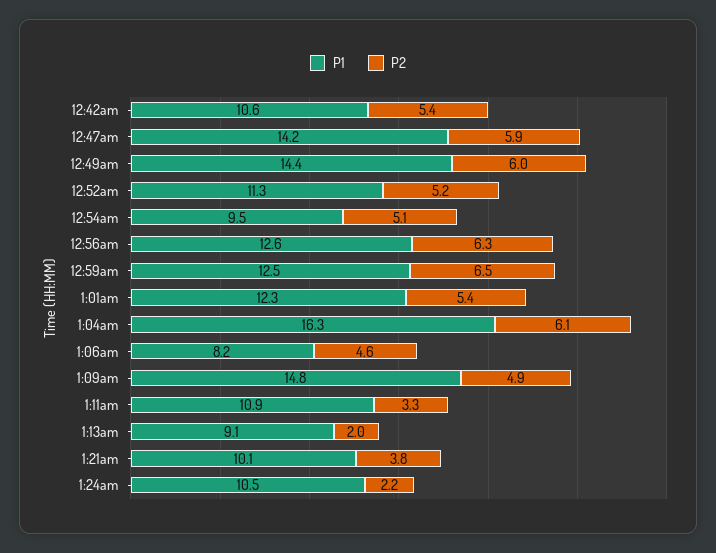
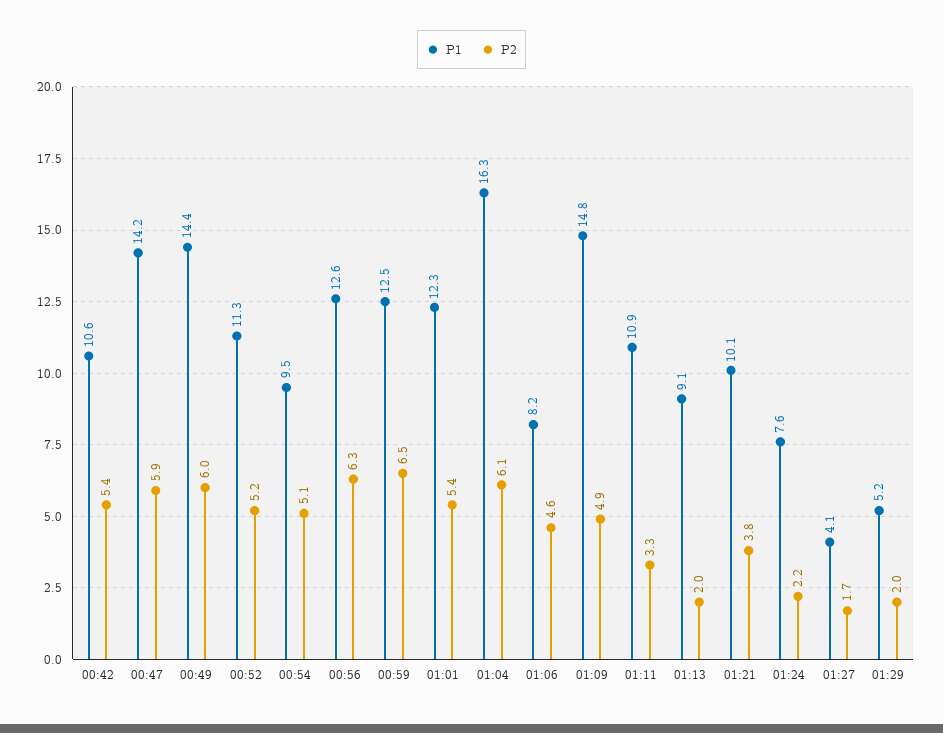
P1, 1:24am: 10.5 -> 7.6
P1, 01:27: none -> 4.1
P2, 01:27: none -> 1.7
P1, 01:29: none -> 5.2
P2, 01:29: none -> 2

